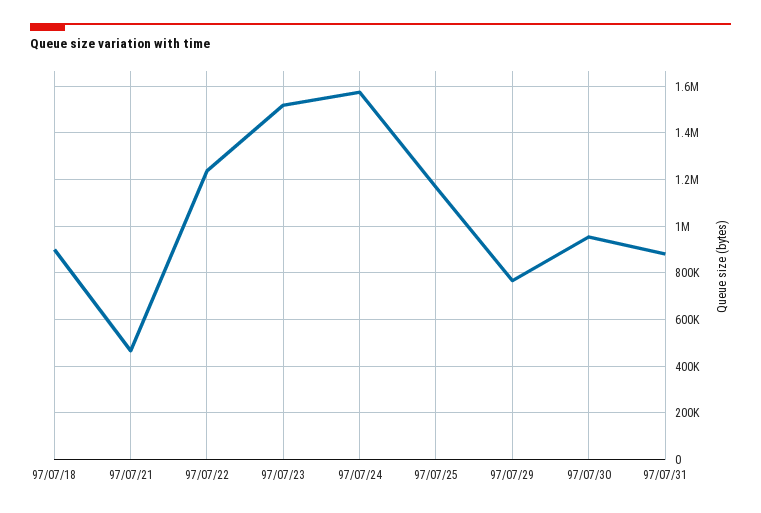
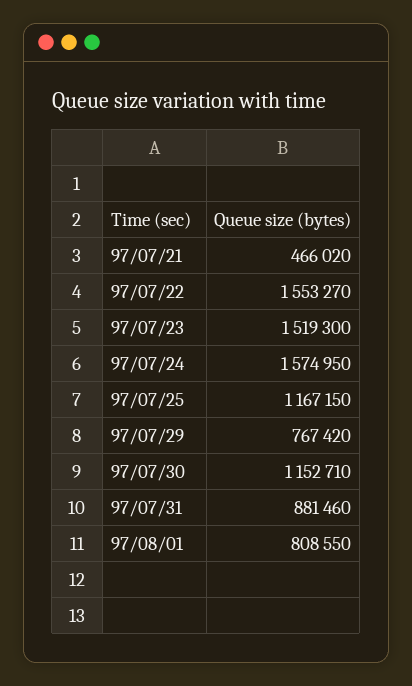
97/07/18: 900000 -> none
97/07/22: 1250000 -> 1553270
97/07/30: 950000 -> 1152710
97/08/01: none -> 808550

